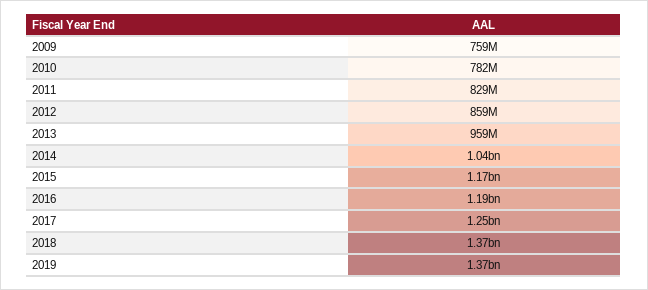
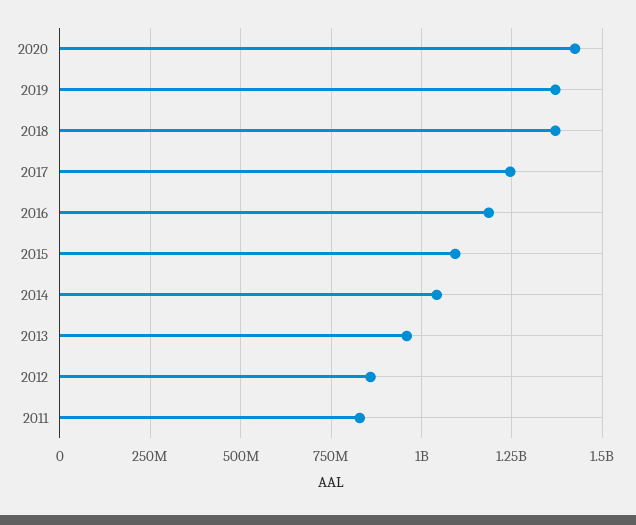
2009: 759000000 -> none
2010: 782000000 -> none
2015: 1170000000 -> 1100000000
2020: none -> 1425000000

